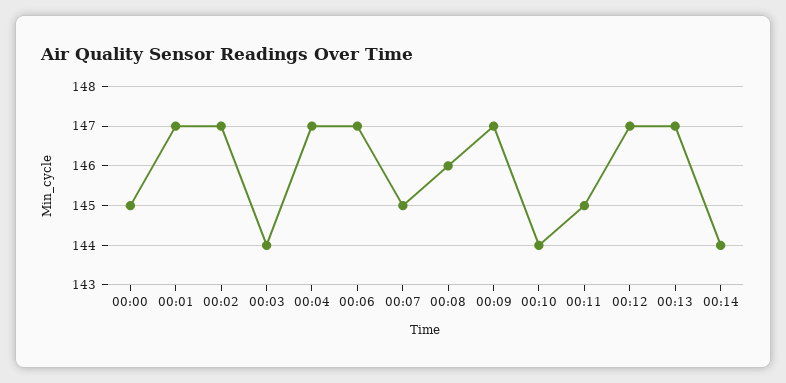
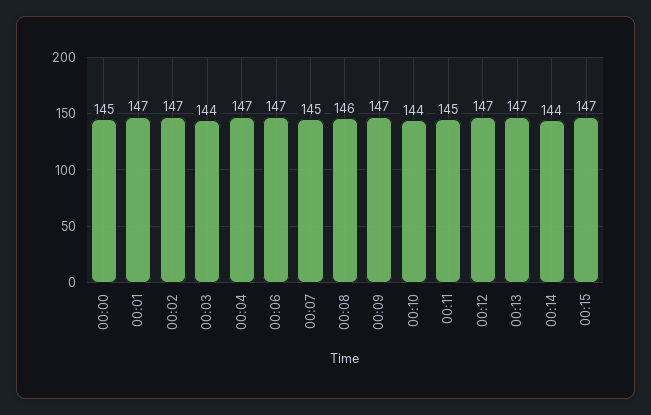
00:15: none -> 147

